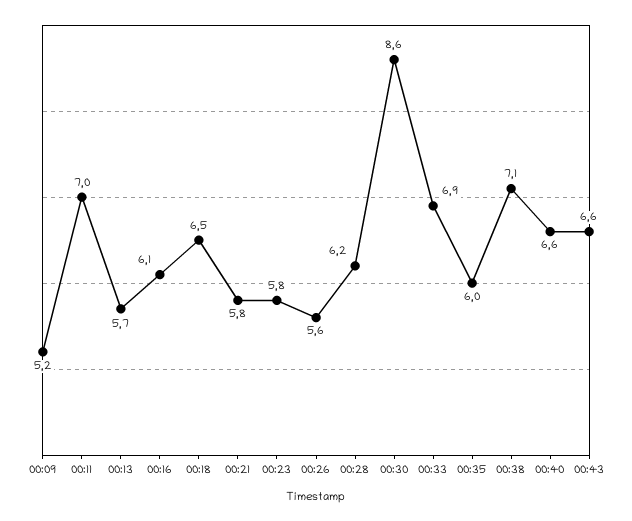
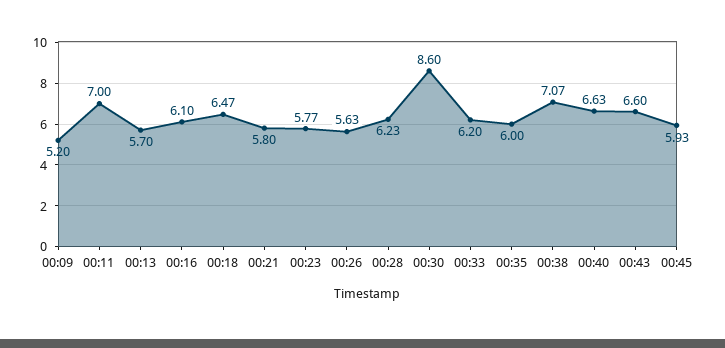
00:33: 6.9 -> 6.2
00:45: none -> 5.93

